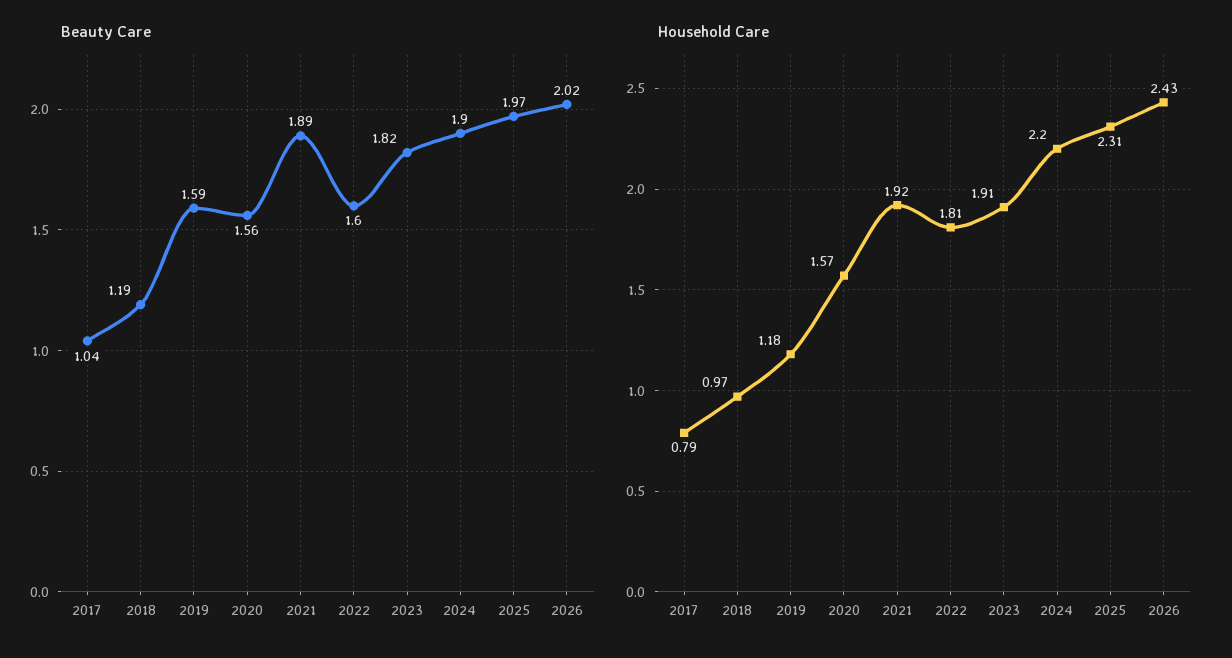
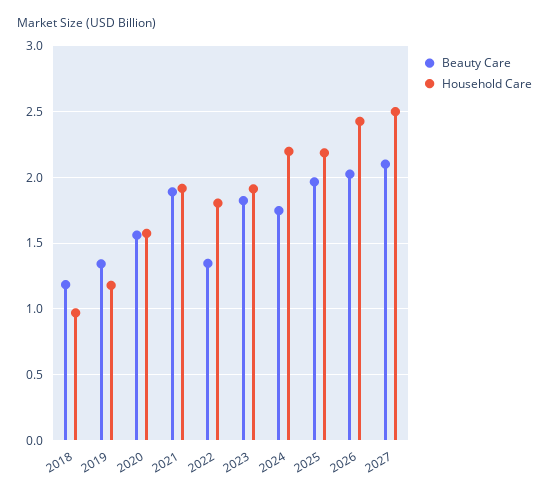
Beauty Care, 2017: 1.04 -> none
Beauty Care, 2019: 1.59 -> 1.35
Beauty Care, 2022: 1.6 -> 1.35
Beauty Care, 2024: 1.9 -> 1.75
Household Care, 2017: 0.79 -> none
Household Care, 2025: 2.31 -> 2.2
Beauty Care, 2027: none -> 2.1
Household Care, 2027: none -> 2.5

